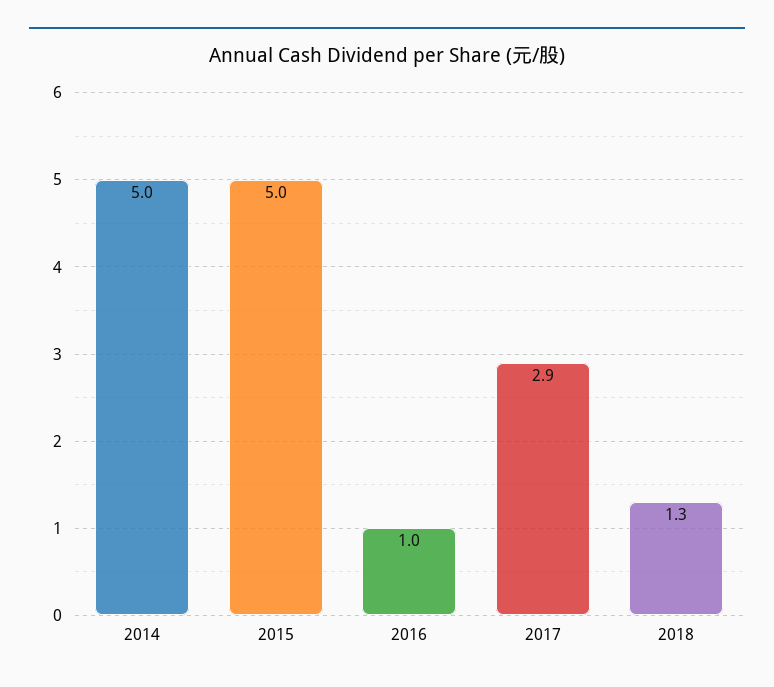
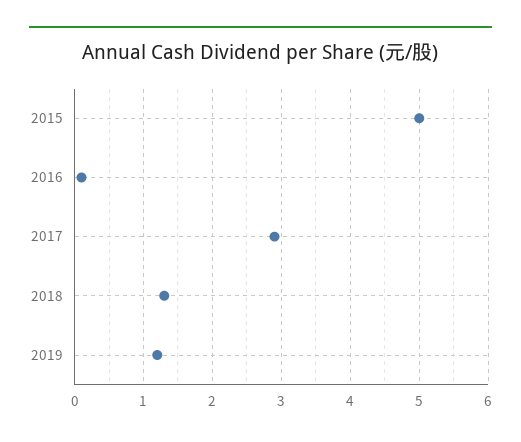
2014: 5 -> none
2016: 1 -> 0.1
2019: none -> 1.2

